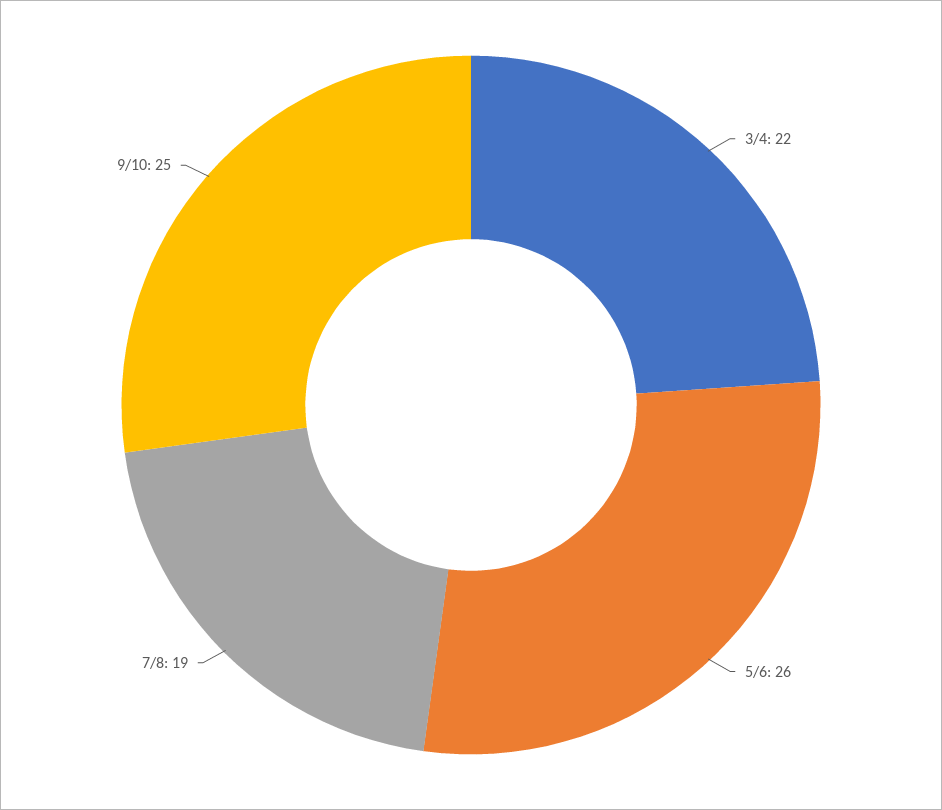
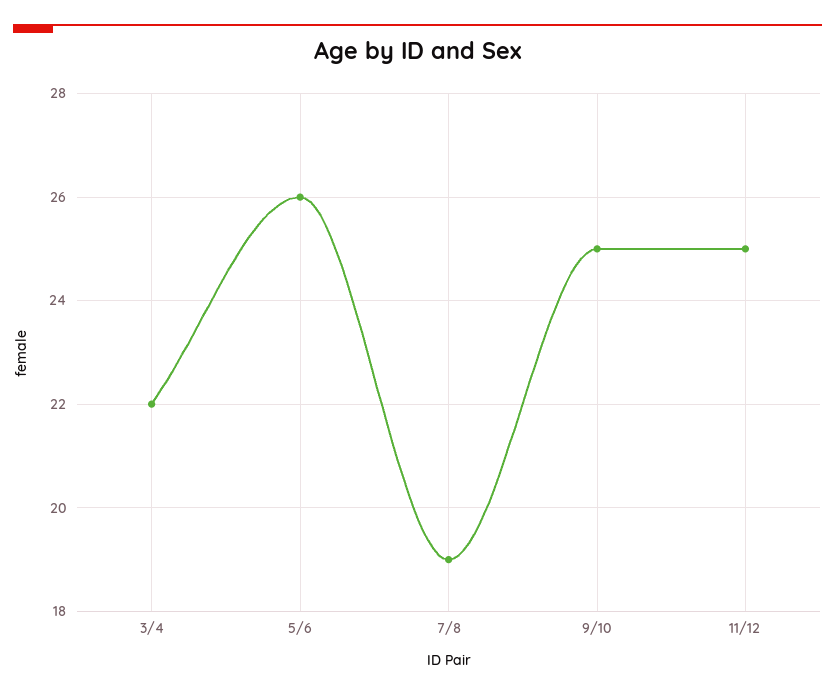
11/12: none -> 25

